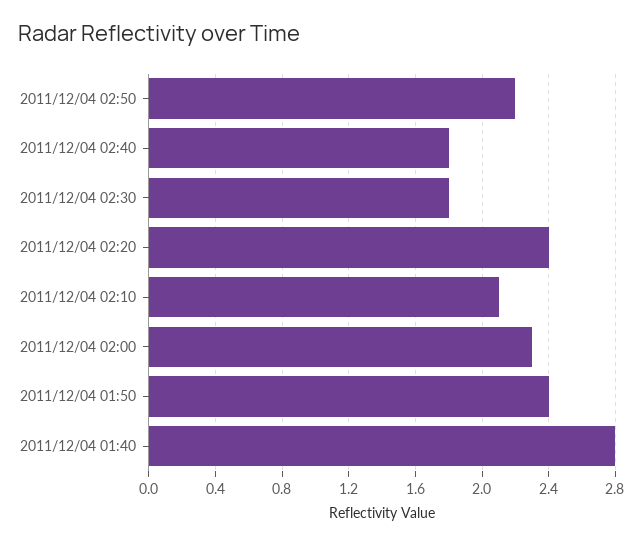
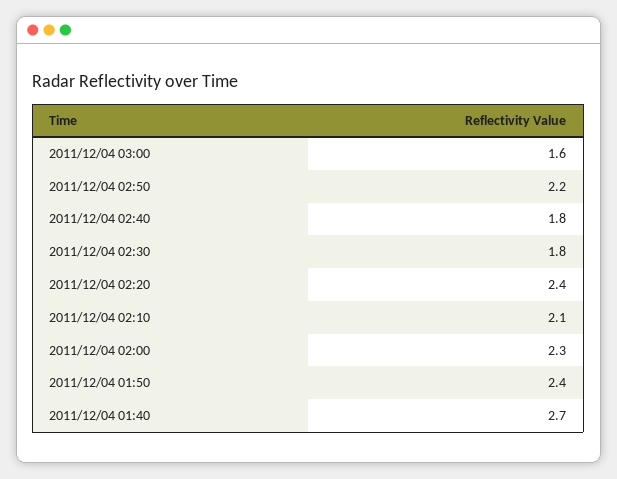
2011/12/04 01:40: 2.8 -> 2.7
2011/12/04 03:00: none -> 1.6

